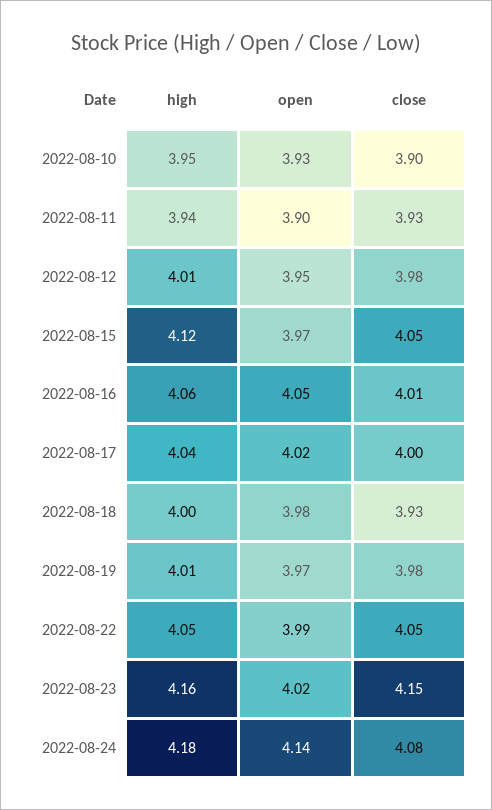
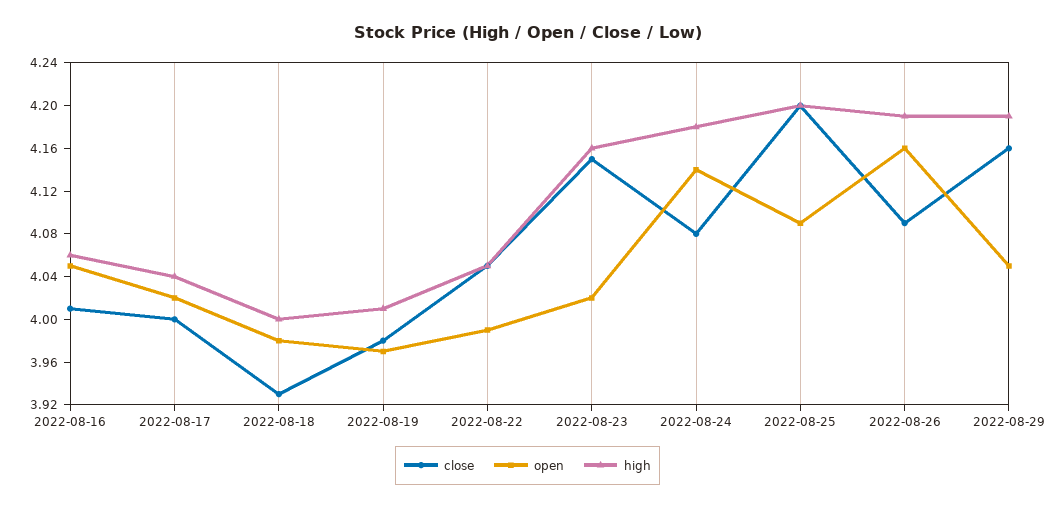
high, 2022-08-10: 3.95 -> none
open, 2022-08-10: 3.93 -> none
close, 2022-08-10: 3.9 -> none
high, 2022-08-11: 3.94 -> none
open, 2022-08-11: 3.9 -> none
close, 2022-08-11: 3.93 -> none
high, 2022-08-12: 4.01 -> none
open, 2022-08-12: 3.95 -> none
close, 2022-08-12: 3.98 -> none
high, 2022-08-15: 4.12 -> none
open, 2022-08-15: 3.97 -> none
close, 2022-08-15: 4.05 -> none
close, 2022-08-25: none -> 4.2
open, 2022-08-25: none -> 4.09
high, 2022-08-25: none -> 4.2
close, 2022-08-26: none -> 4.09
open, 2022-08-26: none -> 4.16
high, 2022-08-26: none -> 4.19
close, 2022-08-29: none -> 4.16
open, 2022-08-29: none -> 4.05
high, 2022-08-29: none -> 4.19

